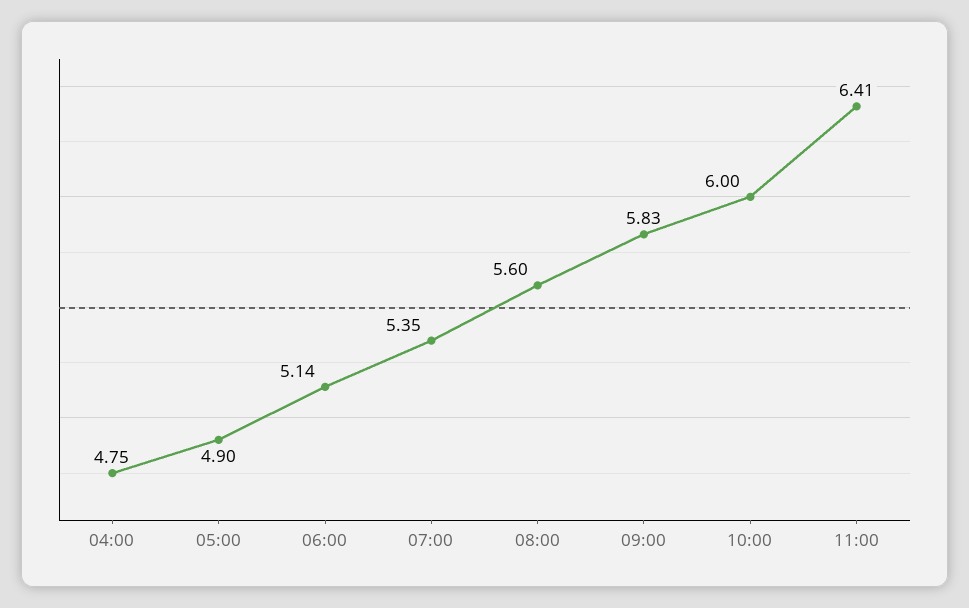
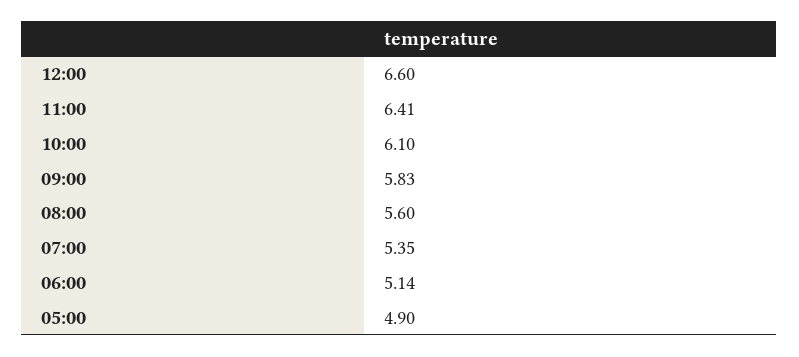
04:00: 4.75 -> none
10:00: 6 -> 6.1
12:00: none -> 6.6

